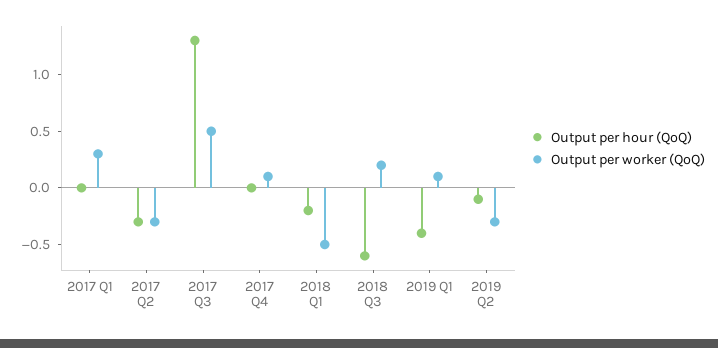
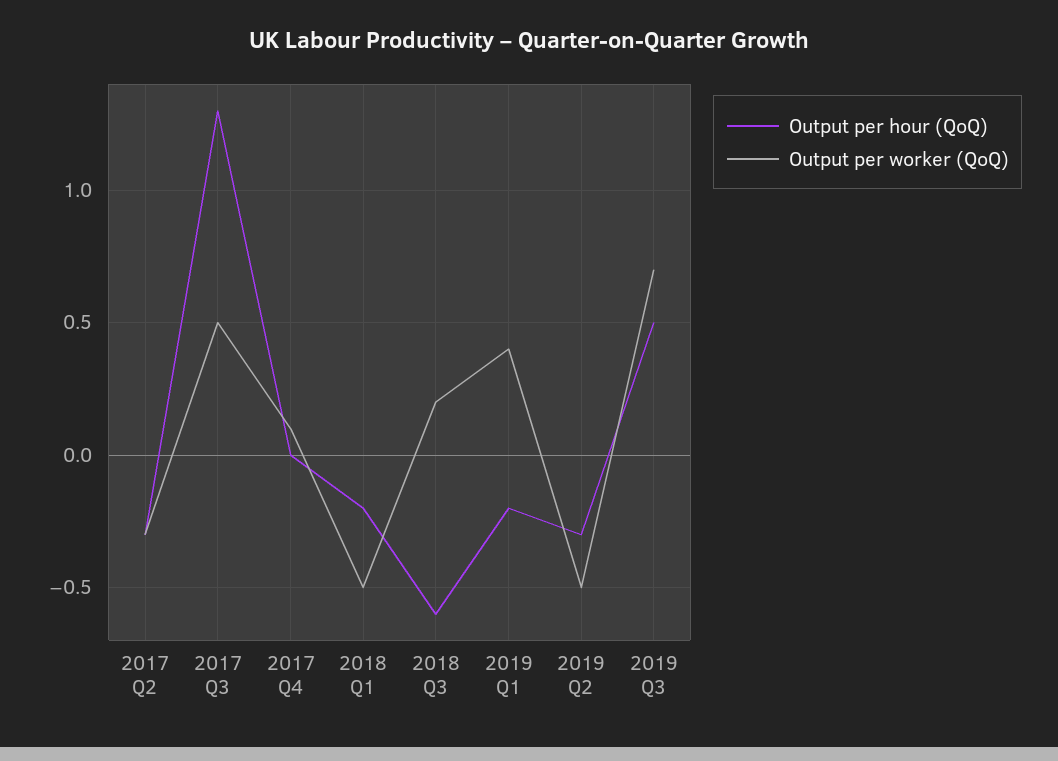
Output per hour (QoQ), 2017 Q1: 0 -> none
Output per worker (QoQ), 2017 Q1: 0.3 -> none
Output per hour (QoQ), 2019 Q1: -0.4 -> -0.2
Output per worker (QoQ), 2019 Q1: 0.1 -> 0.4
Output per hour (QoQ), 2019 Q2: -0.1 -> -0.3
Output per worker (QoQ), 2019 Q2: -0.3 -> -0.5
Output per hour (QoQ), 2019 Q3: none -> 0.5
Output per worker (QoQ), 2019 Q3: none -> 0.7

